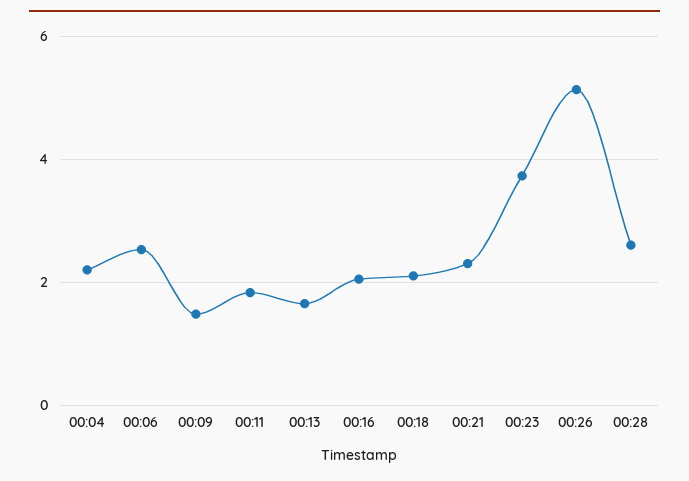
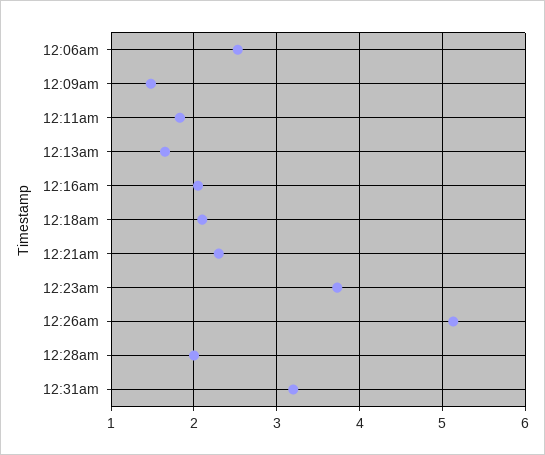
00:04: 2.2 -> none
00:28: 2.6 -> 2
12:31am: none -> 3.2

